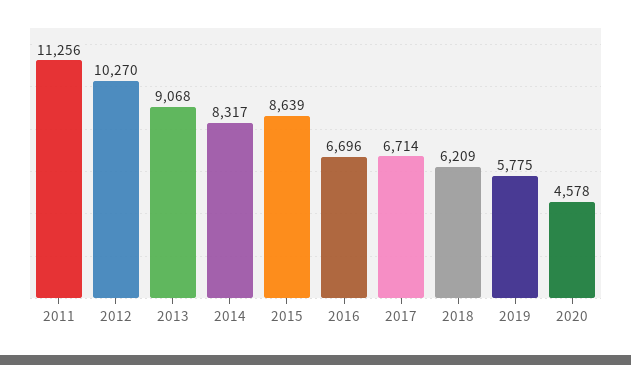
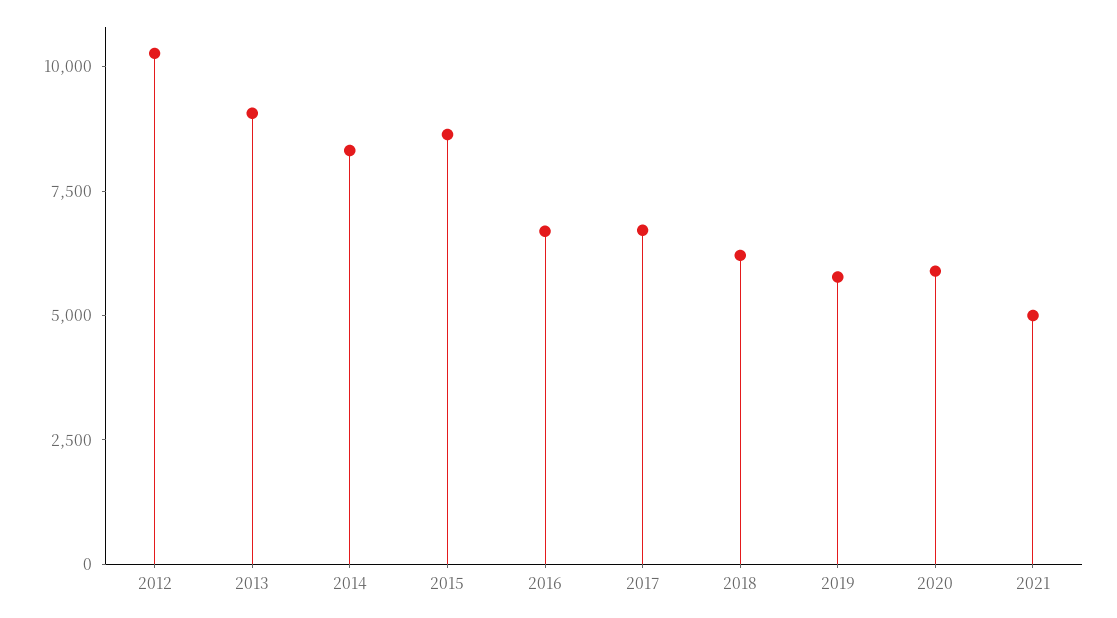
2011: 11256 -> none
2020: 4578 -> 6000
2021: none -> 5000

